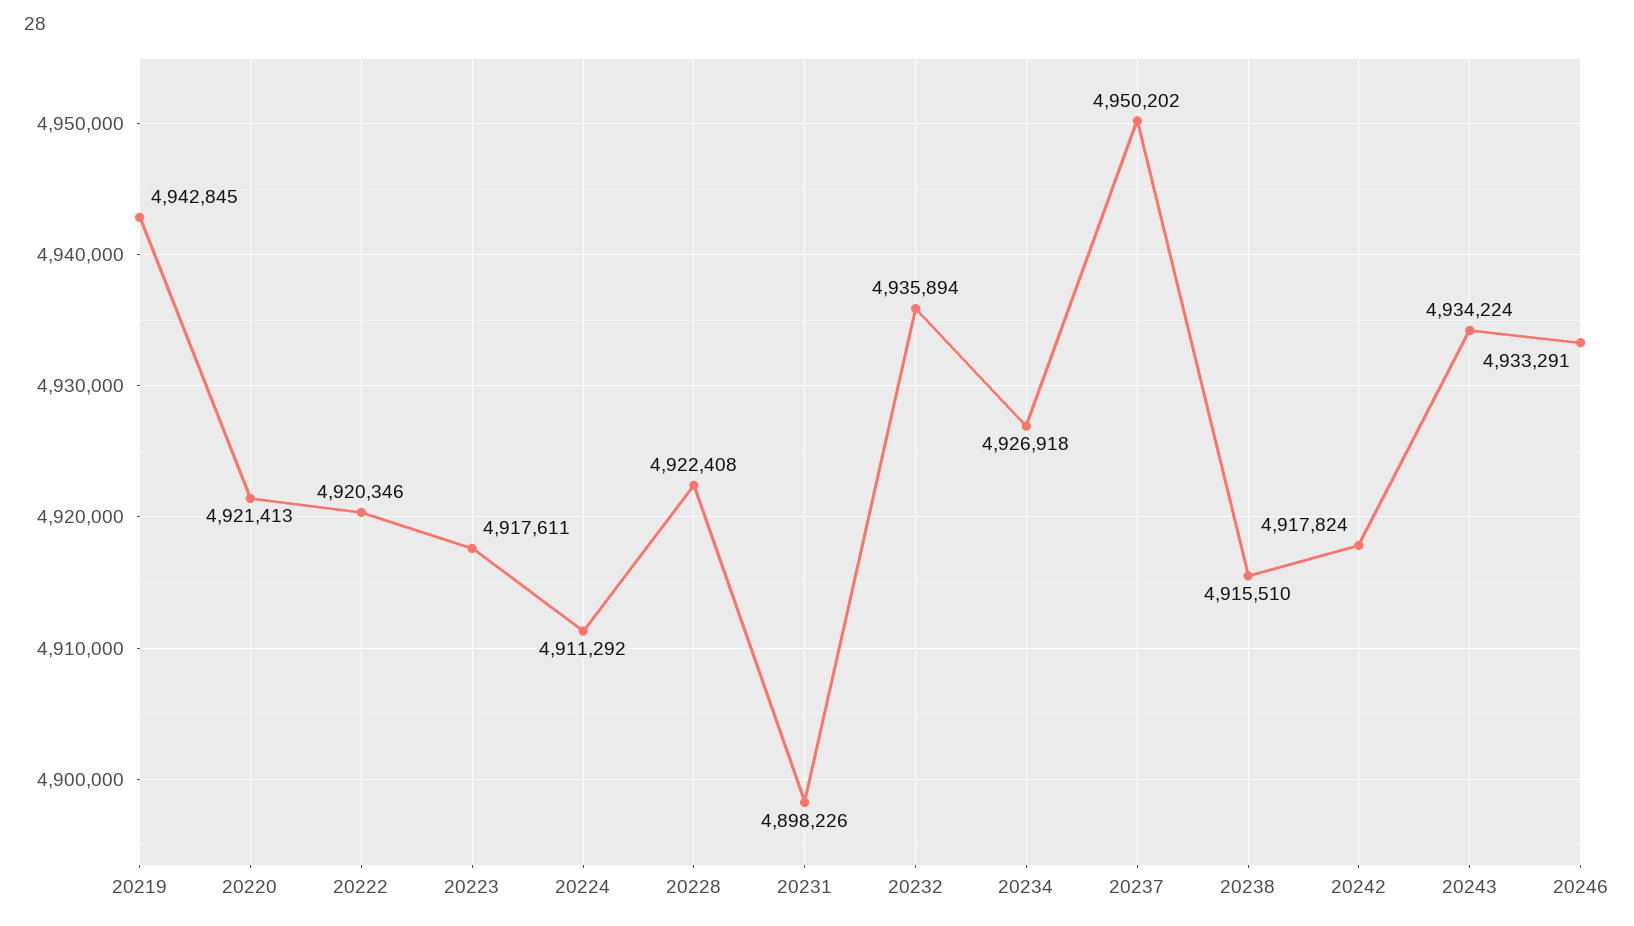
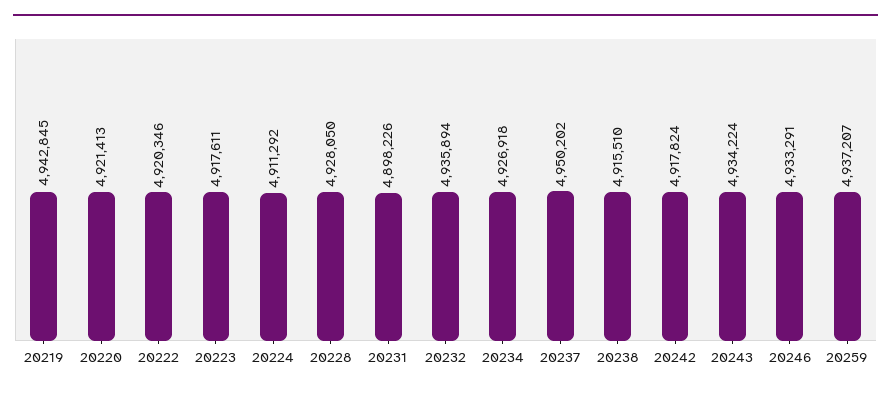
20228: 4922408 -> 4928050
20259: none -> 4937207

